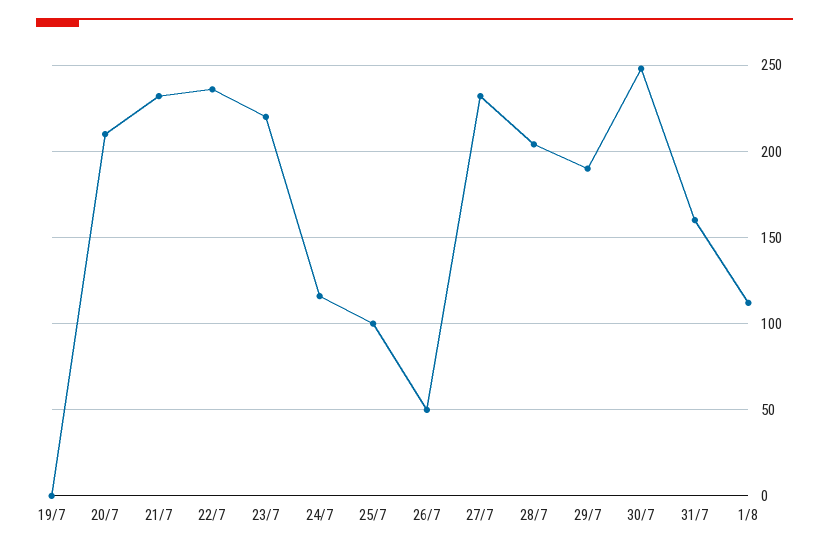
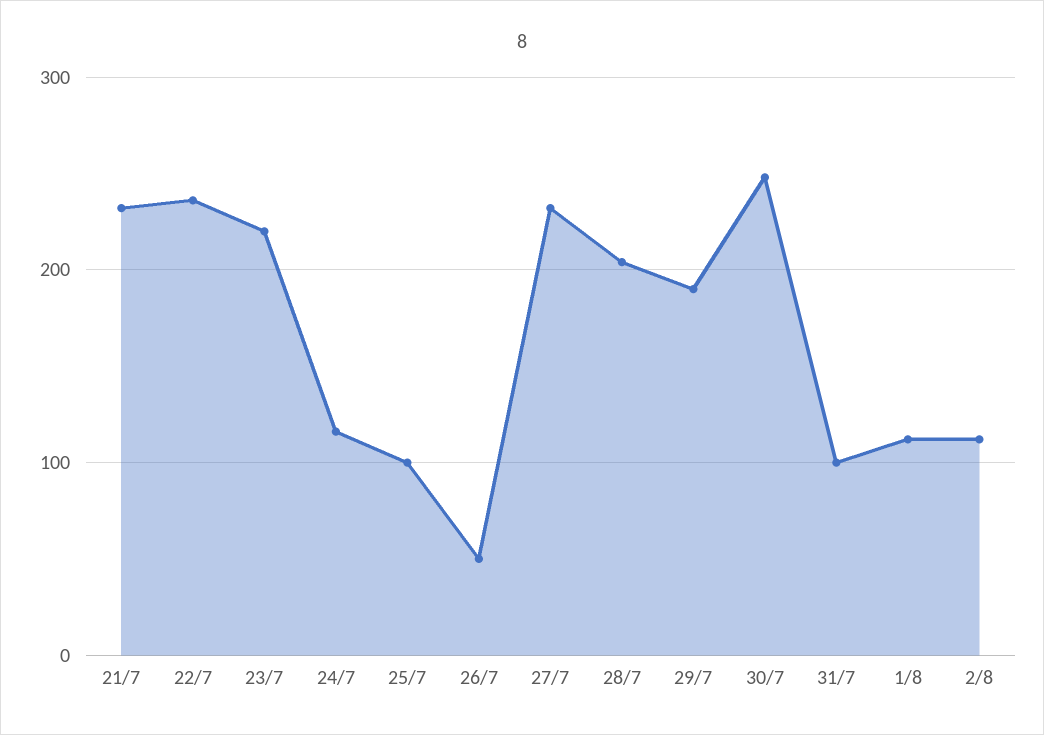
19/7: 0 -> none
20/7: 210 -> none
31/7: 160 -> 100
2/8: none -> 110

